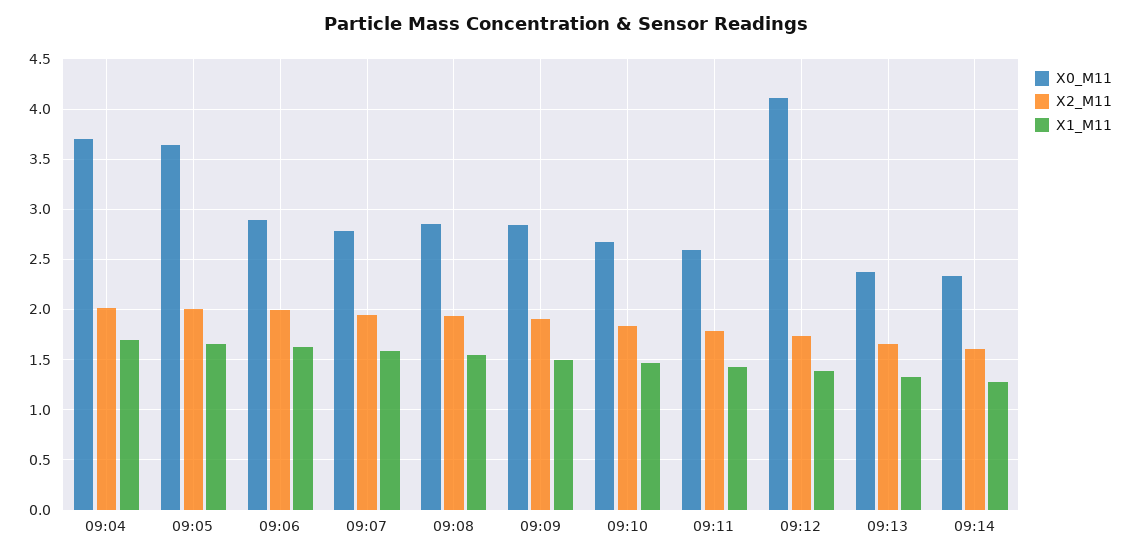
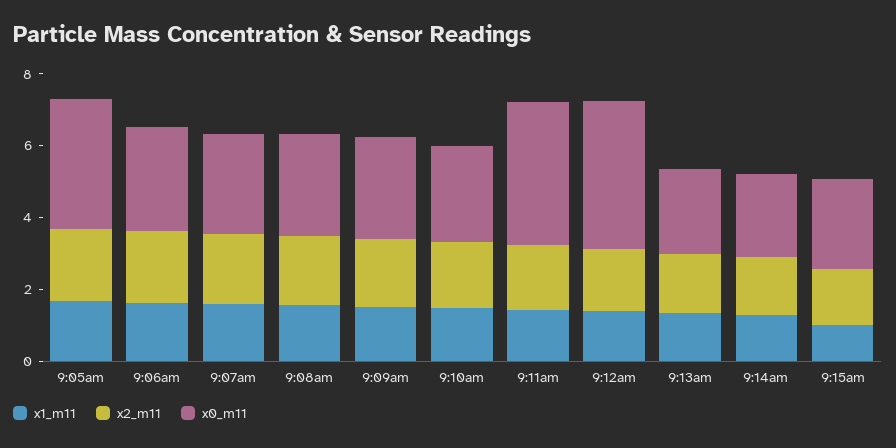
X0_M11, 09:04: 3.7 -> none
X2_M11, 09:04: 2 -> none
X1_M11, 09:04: 1.7 -> none
X0_M11, 09:11: 2.6 -> 4
X1_M11, 9:15am: none -> 1
X2_M11, 9:15am: none -> 1.5
X0_M11, 9:15am: none -> 2.5

